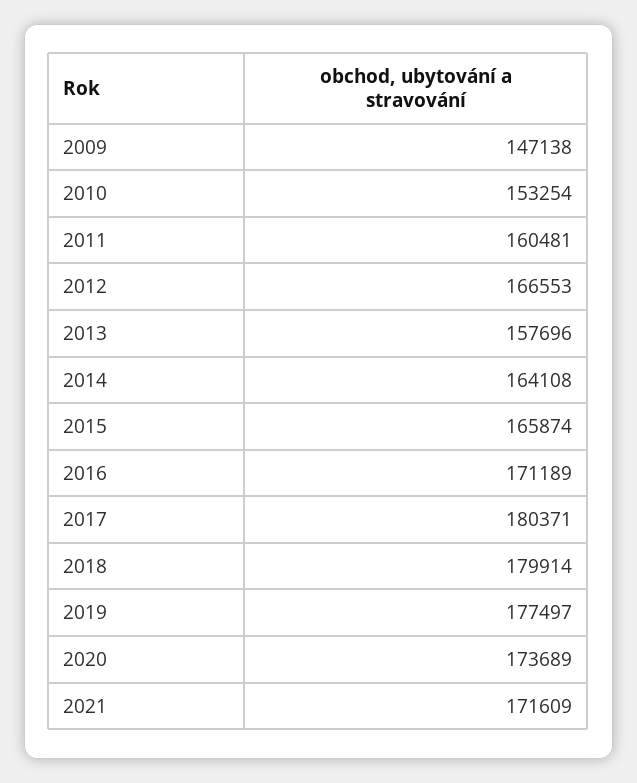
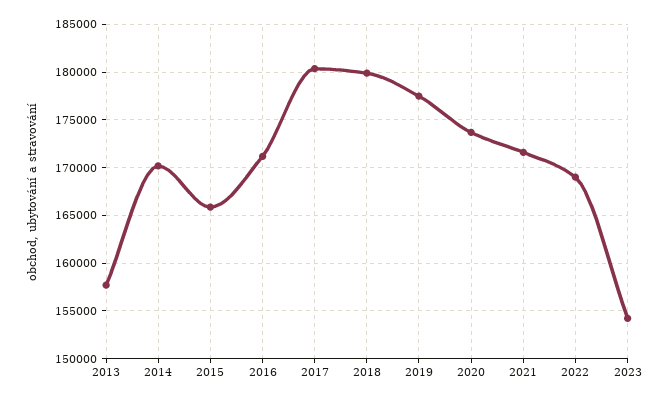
2009: 147138 -> none
2010: 153254 -> none
2011: 160481 -> none
2012: 166553 -> none
2014: 164108 -> 170000
2022: none -> 169000
2023: none -> 154000

